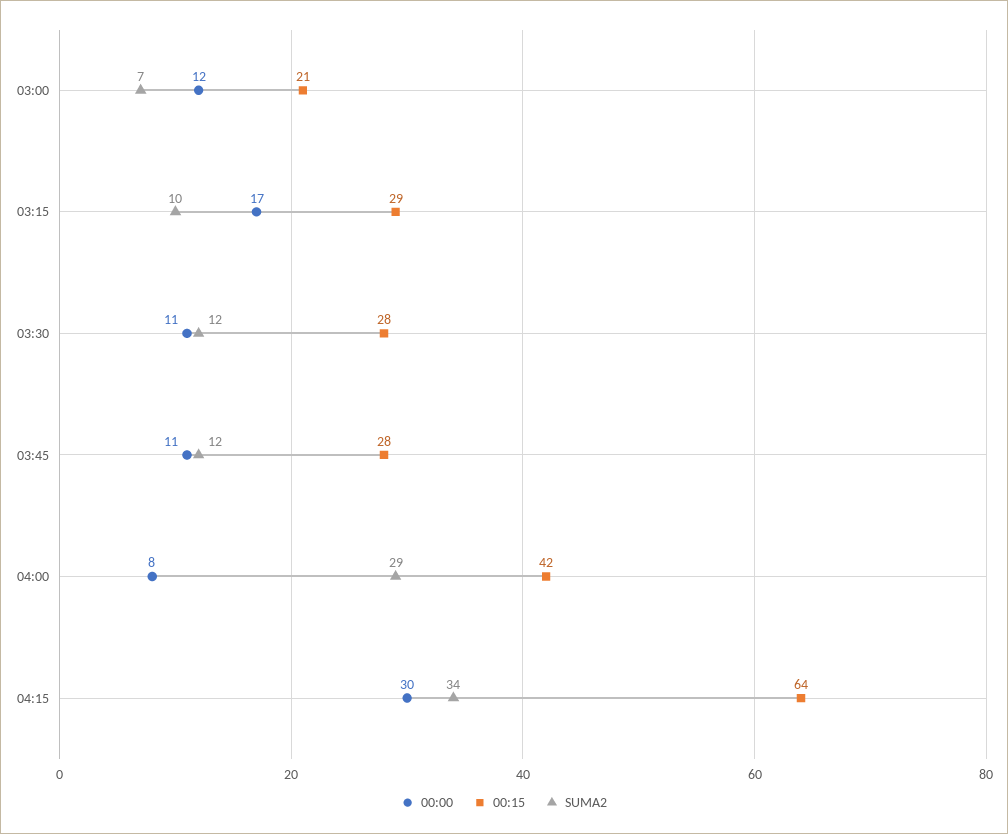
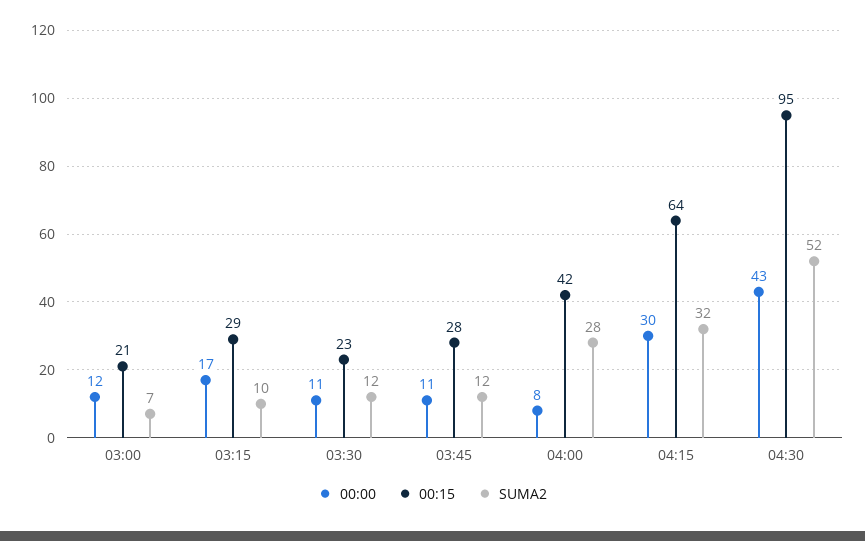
00:15, 03:30: 28 -> 23
SUMA2, 04:00: 29 -> 28
SUMA2, 04:15: 34 -> 32
00:00, 04:30: none -> 43
00:15, 04:30: none -> 95
SUMA2, 04:30: none -> 52

